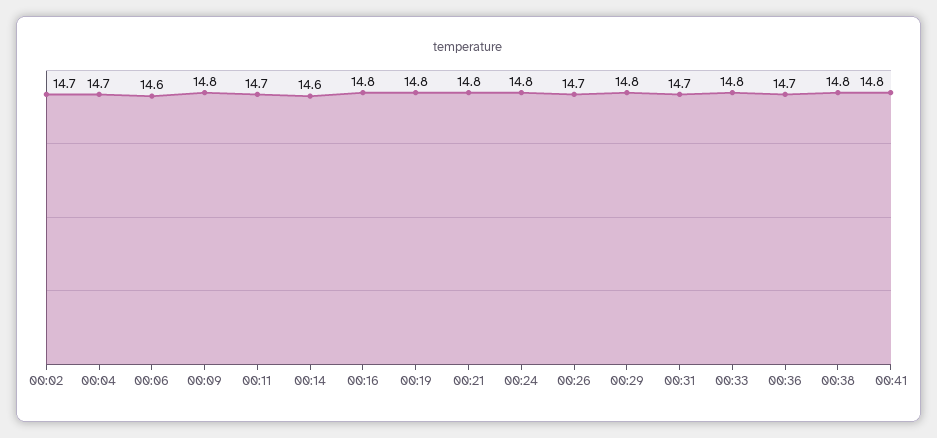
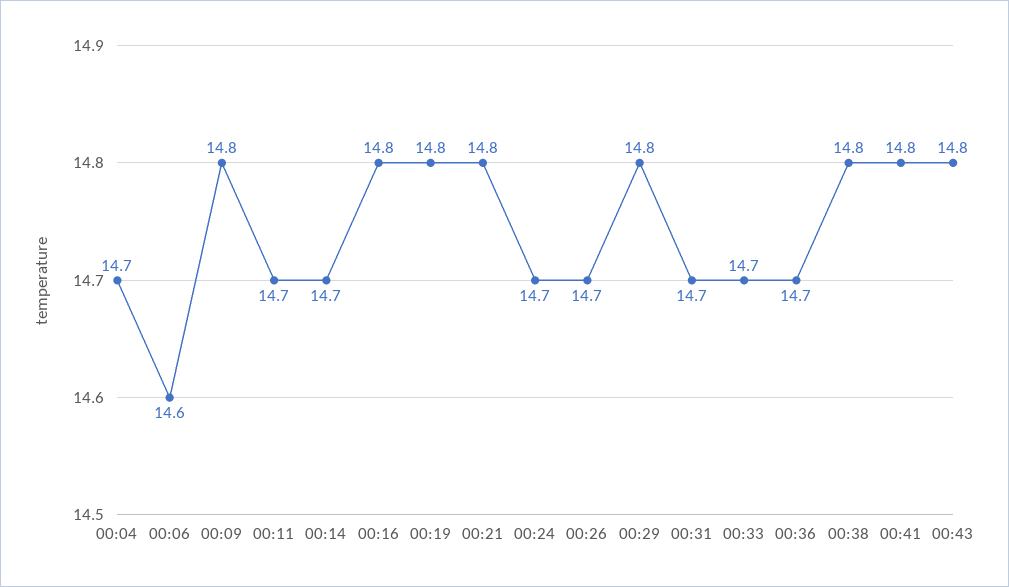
00:02: 14.7 -> none
00:14: 14.6 -> 14.7
00:24: 14.8 -> 14.7
00:33: 14.8 -> 14.7
00:43: none -> 14.8

